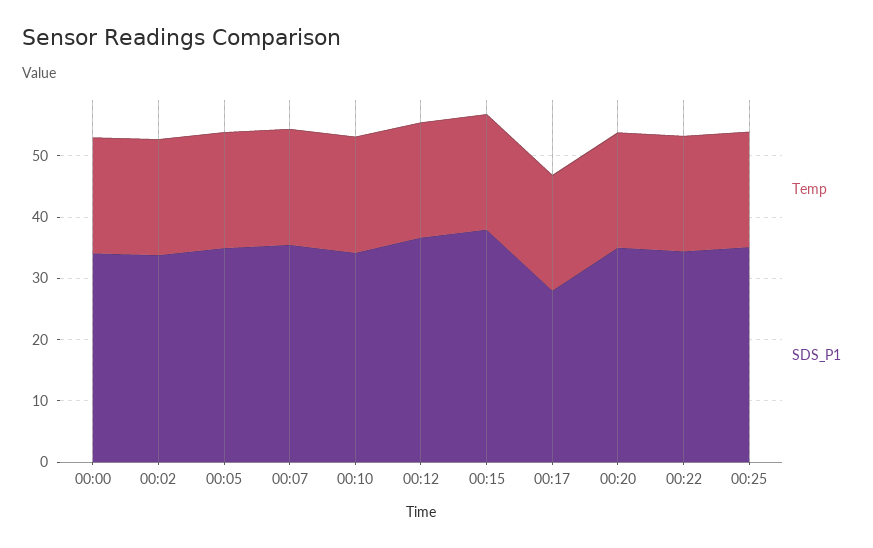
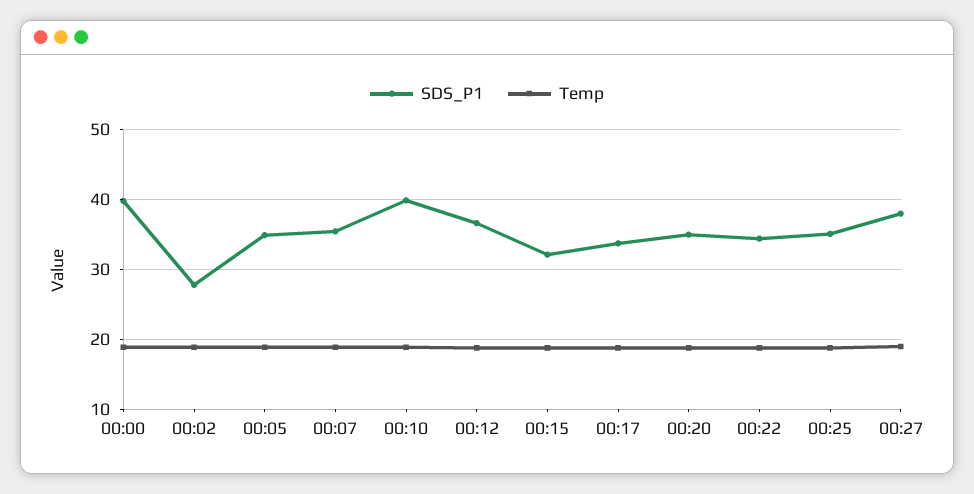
SDS_P1, 00:00: 34 -> 40
SDS_P1, 00:02: 34 -> 28
SDS_P1, 00:10: 34 -> 40
SDS_P1, 00:15: 38 -> 32
SDS_P1, 00:17: 28 -> 34
SDS_P1, 00:27: none -> 38
Temp, 00:27: none -> 19

